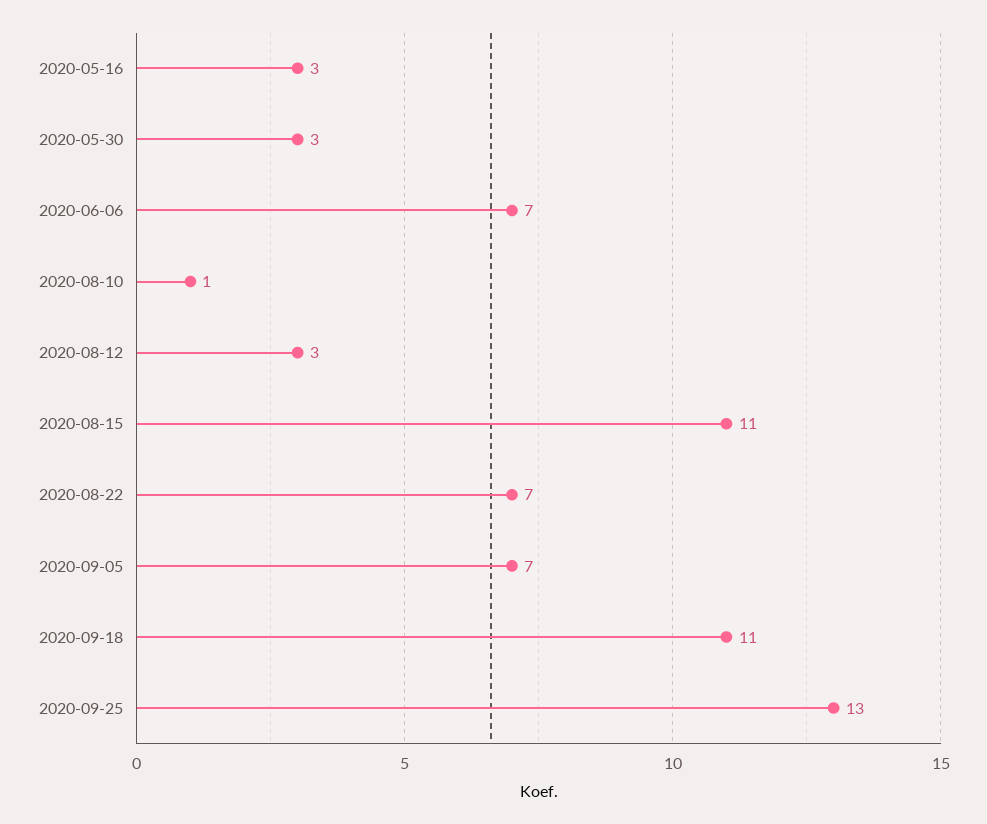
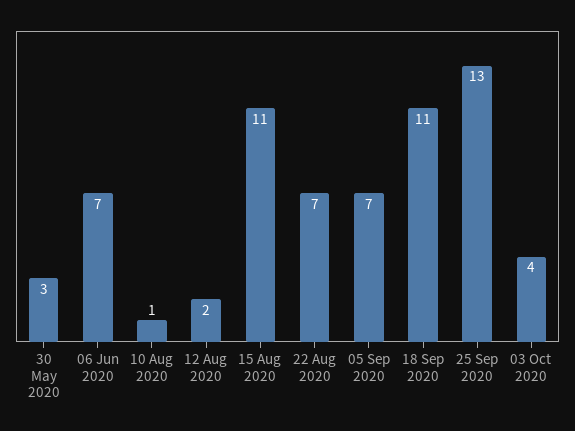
2020-05-16: 3 -> none
2020-08-12: 3 -> 2
03 Oct 2020: none -> 4

